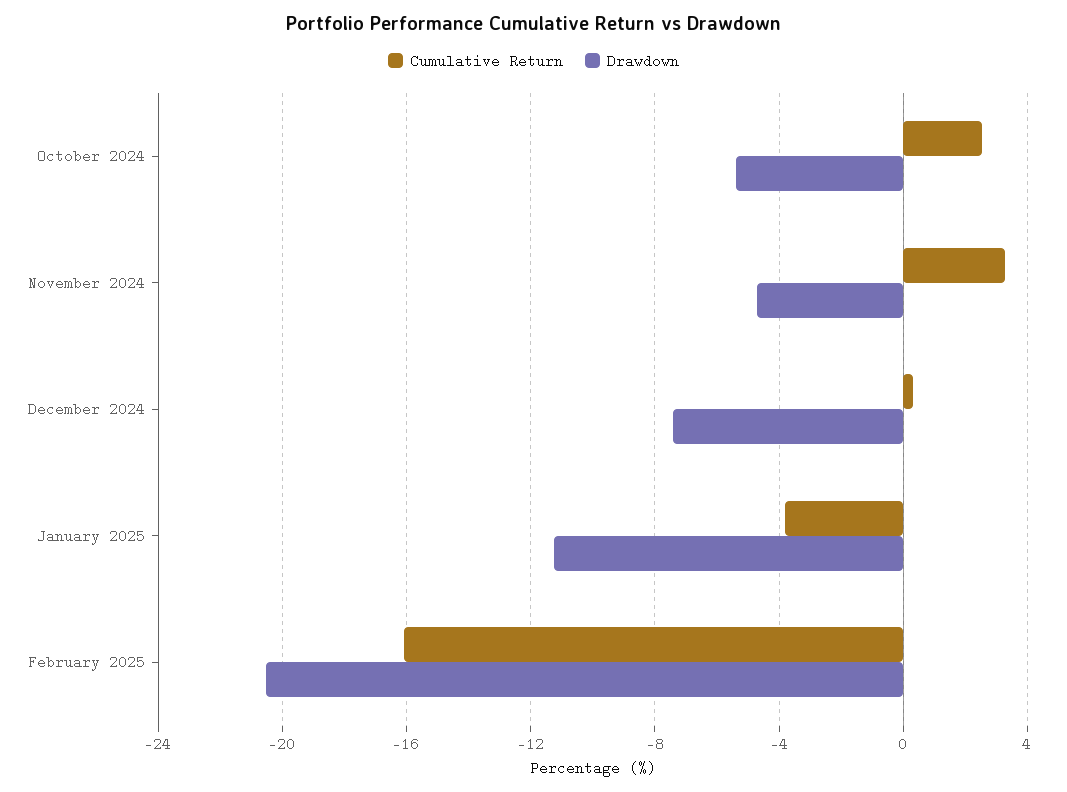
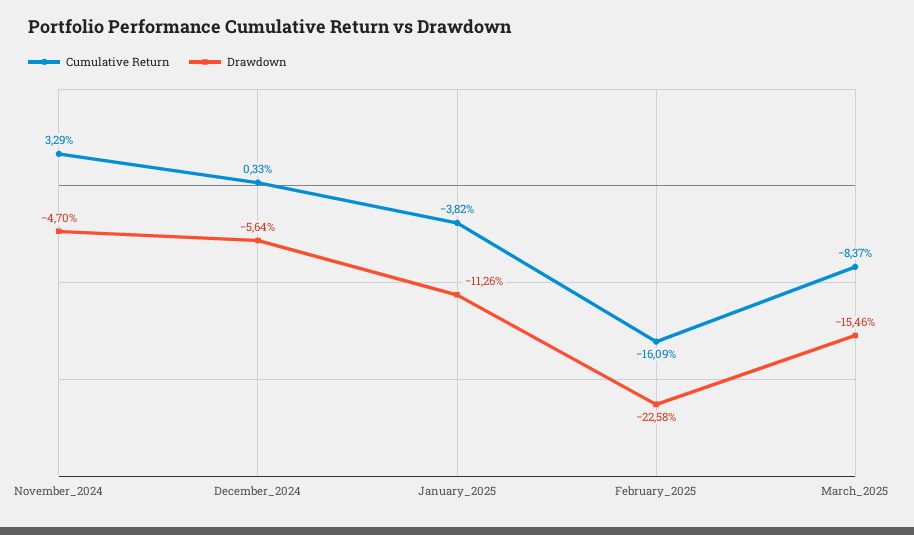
Cumulative Return, October 2024: 2.5 -> none
Drawdown, October 2024: -5.5 -> none
Drawdown, December 2024: -7.5 -> -5.64
Drawdown, February 2025: -20.5 -> -22.58
Cumulative Return, March_2025: none -> -8.37
Drawdown, March_2025: none -> -15.46

